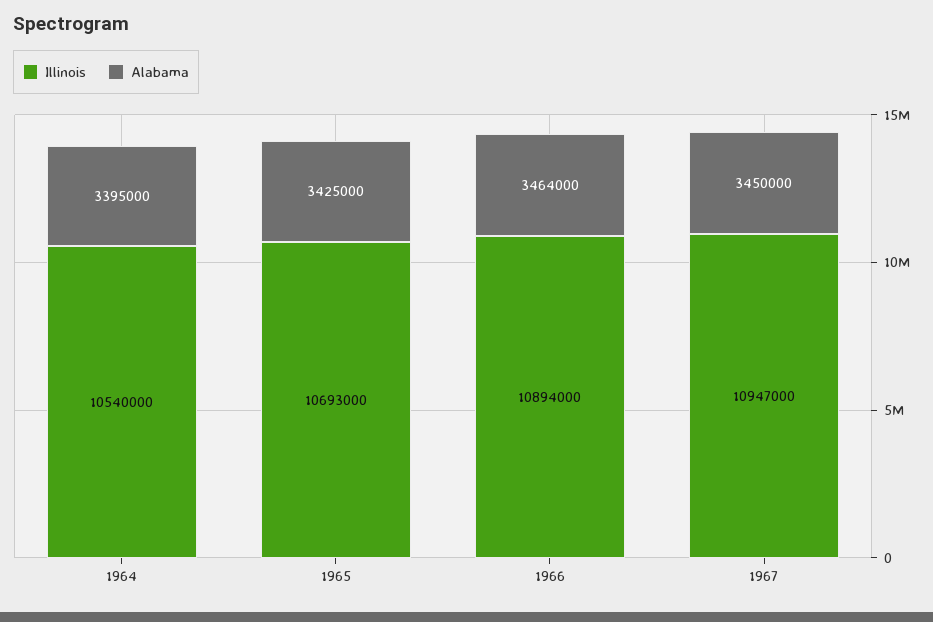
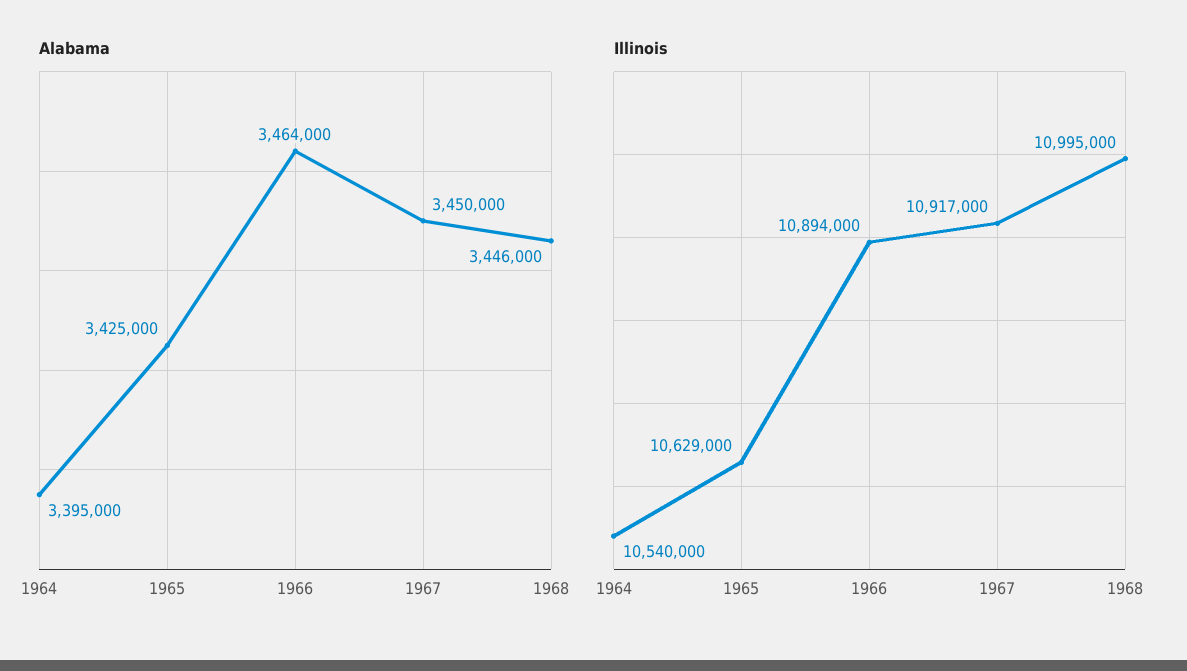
Illinois, 1965: 10693000 -> 10629000
Illinois, 1967: 10947000 -> 10917000
Alabama, 1968: none -> 3446000
Illinois, 1968: none -> 10995000

